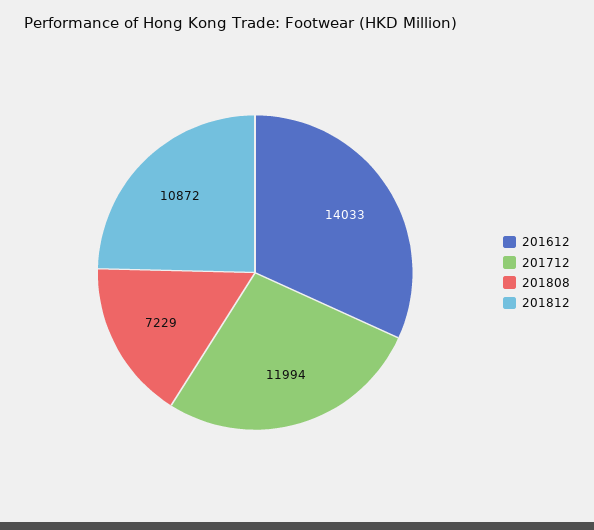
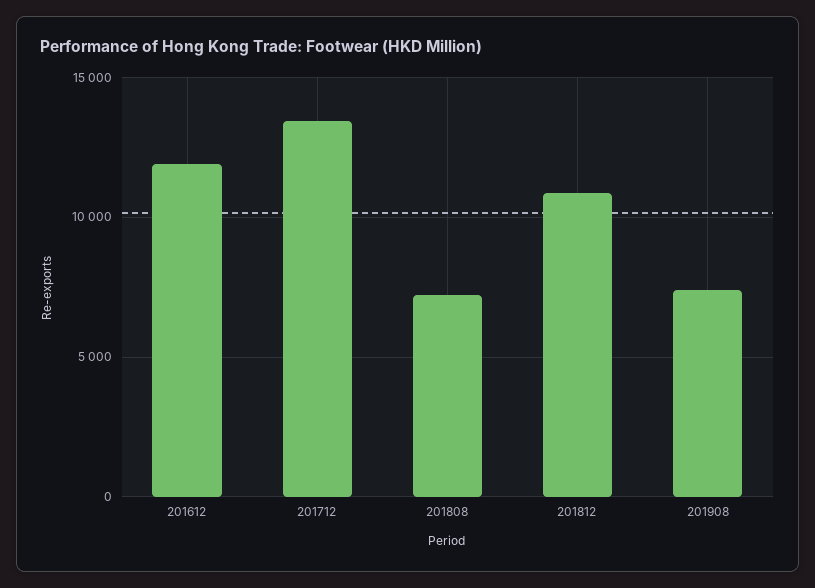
201612: 14033 -> 12000
201712: 11994 -> 13500
201908: none -> 7500

